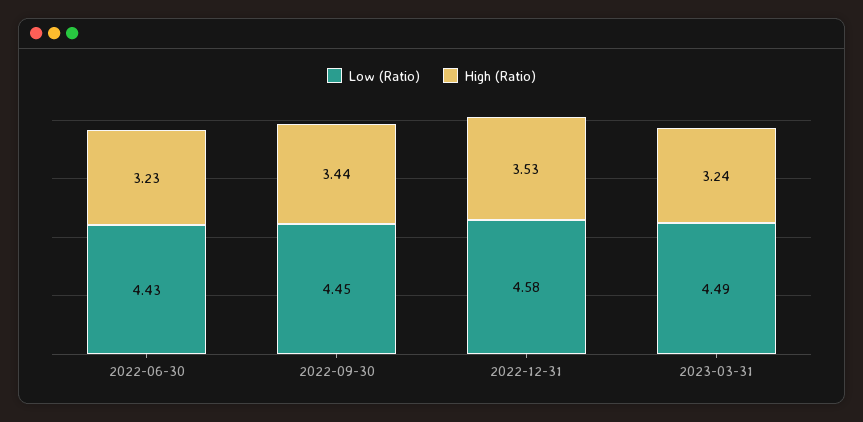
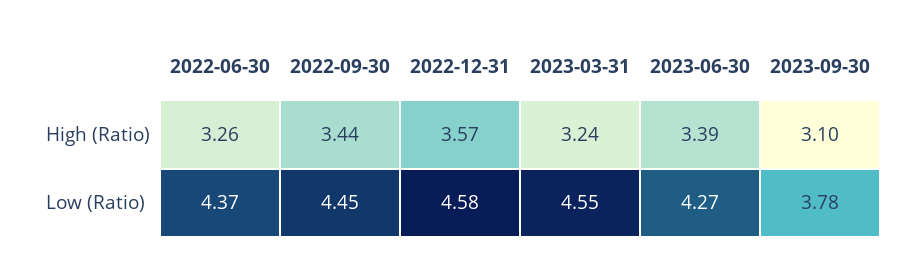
Low (Ratio), 2022-06-30: 4.43 -> 4.37
High (Ratio), 2022-06-30: 3.23 -> 3.26
High (Ratio), 2022-12-31: 3.53 -> 3.57
Low (Ratio), 2023-03-31: 4.49 -> 4.55
High (Ratio), 2023-06-30: none -> 3.39
High (Ratio), 2023-09-30: none -> 3.1
Low (Ratio), 2023-06-30: none -> 4.27
Low (Ratio), 2023-09-30: none -> 3.78

